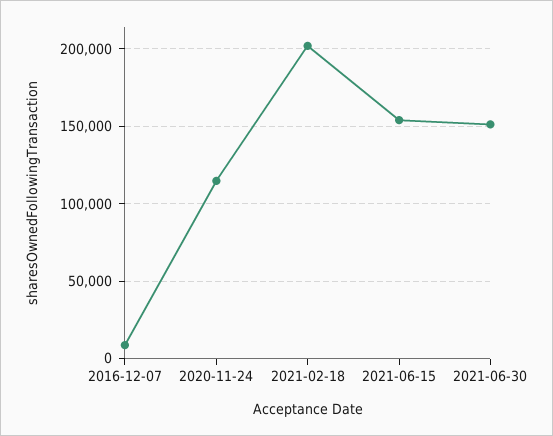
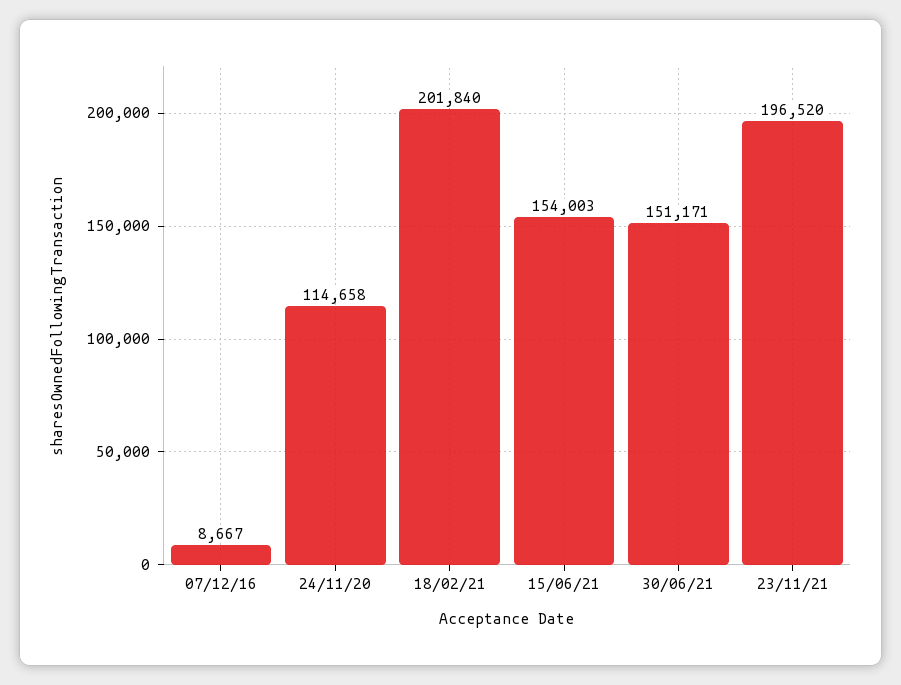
23/11/21: none -> 196520

